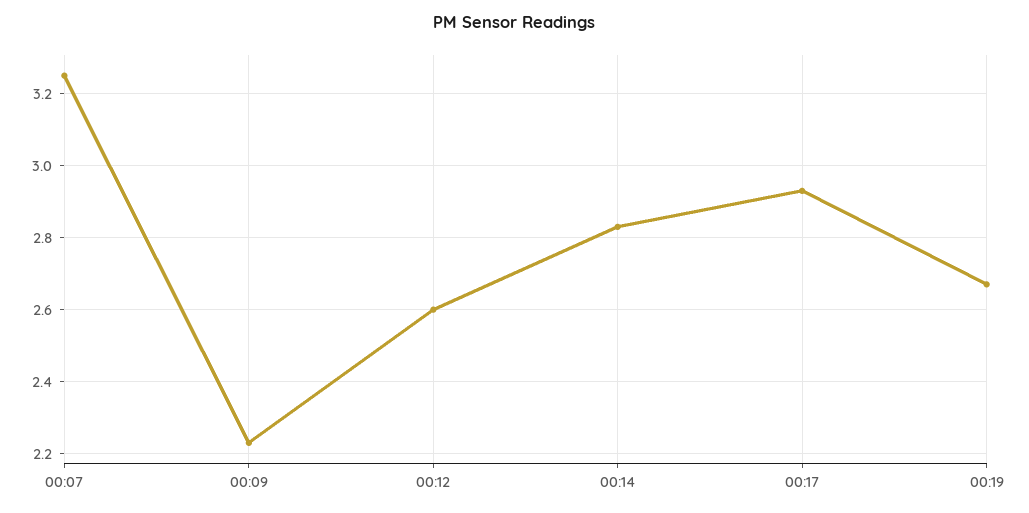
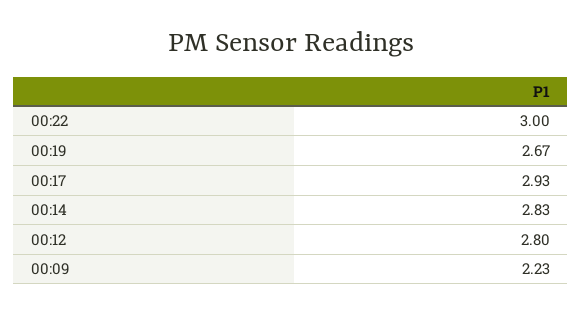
00:07: 3.25 -> none
00:12: 2.6 -> 2.8
00:22: none -> 3

